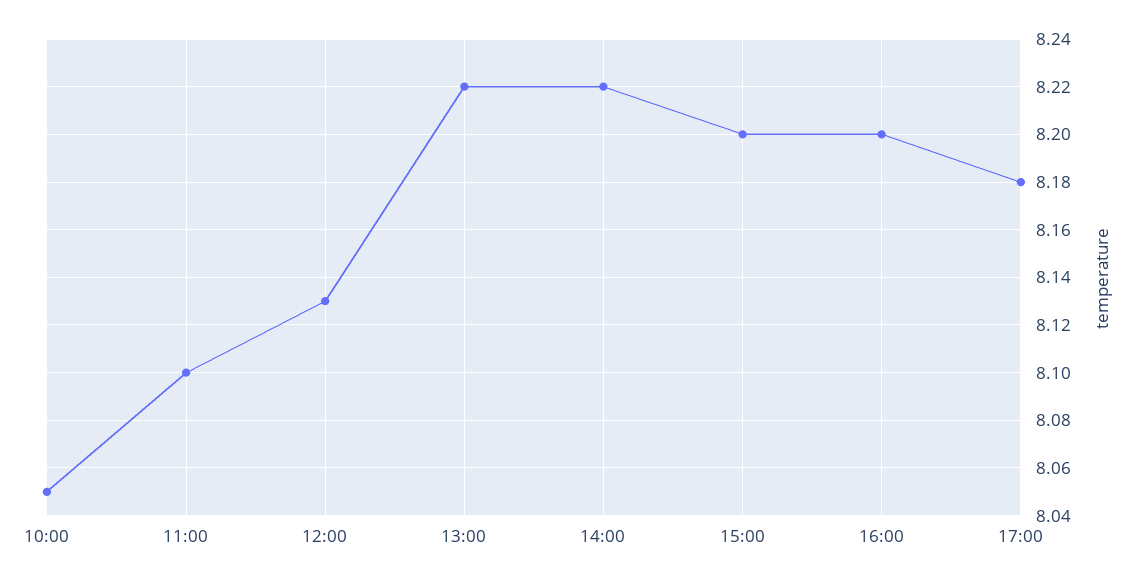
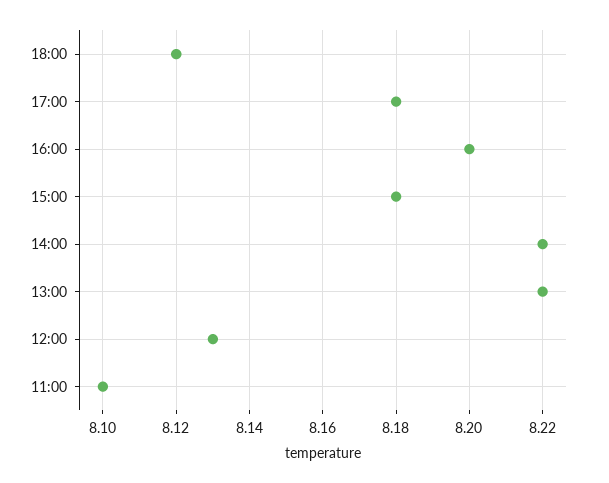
10:00: 8.05 -> none
15:00: 8.2 -> 8.18
18:00: none -> 8.12

